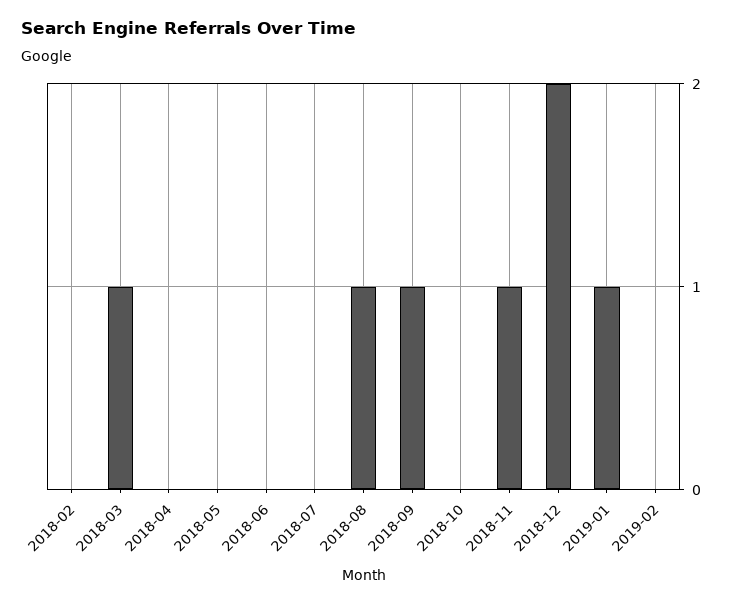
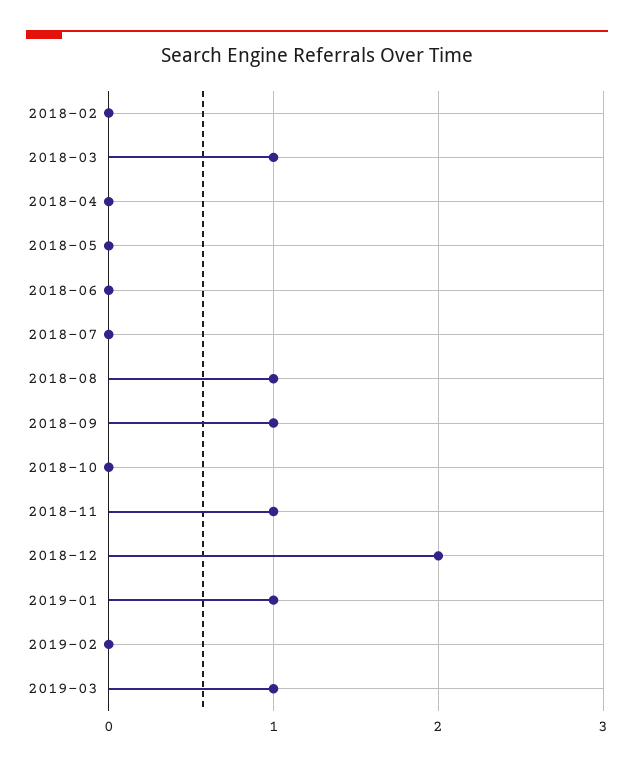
2019-03: none -> 1

